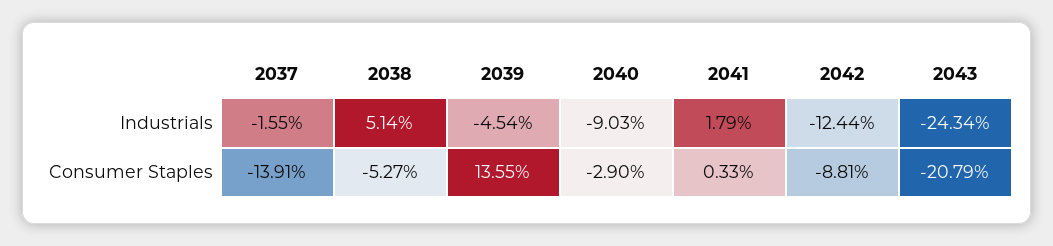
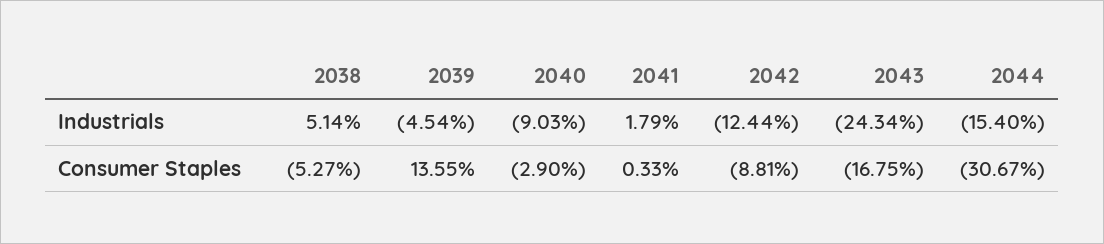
2037, Industrials: -1.55 -> none
2037, Consumer Staples: -13.91 -> none
2043, Consumer Staples: -20.79 -> -16.75
2044, Industrials: none -> -15.4
2044, Consumer Staples: none -> -30.67

